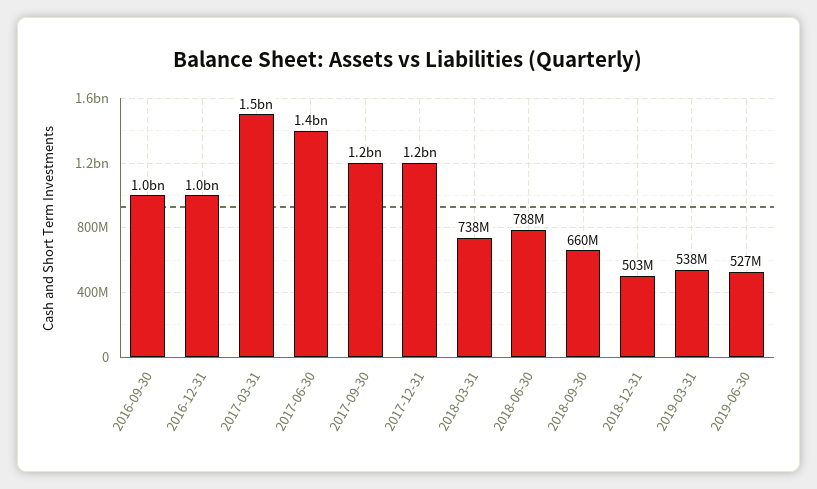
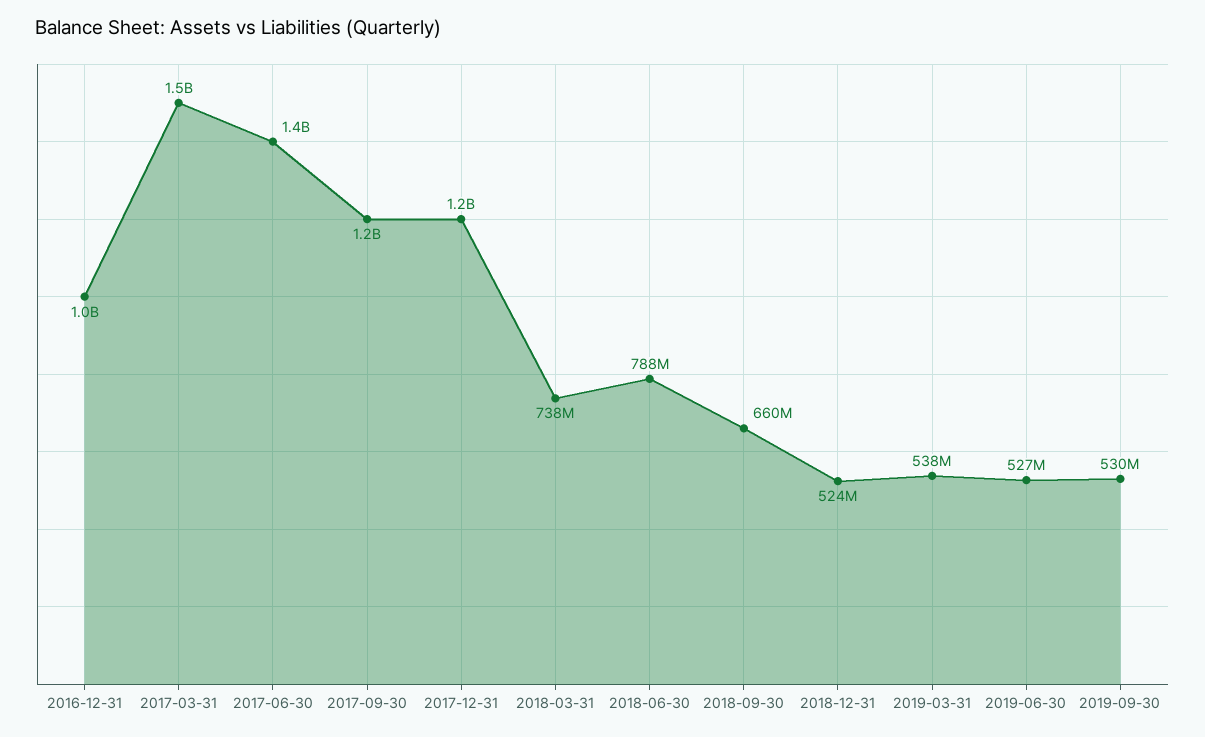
2016-09-30: 1000000000 -> none
2018-12-31: 503000000 -> 524000000
2019-09-30: none -> 530000000

